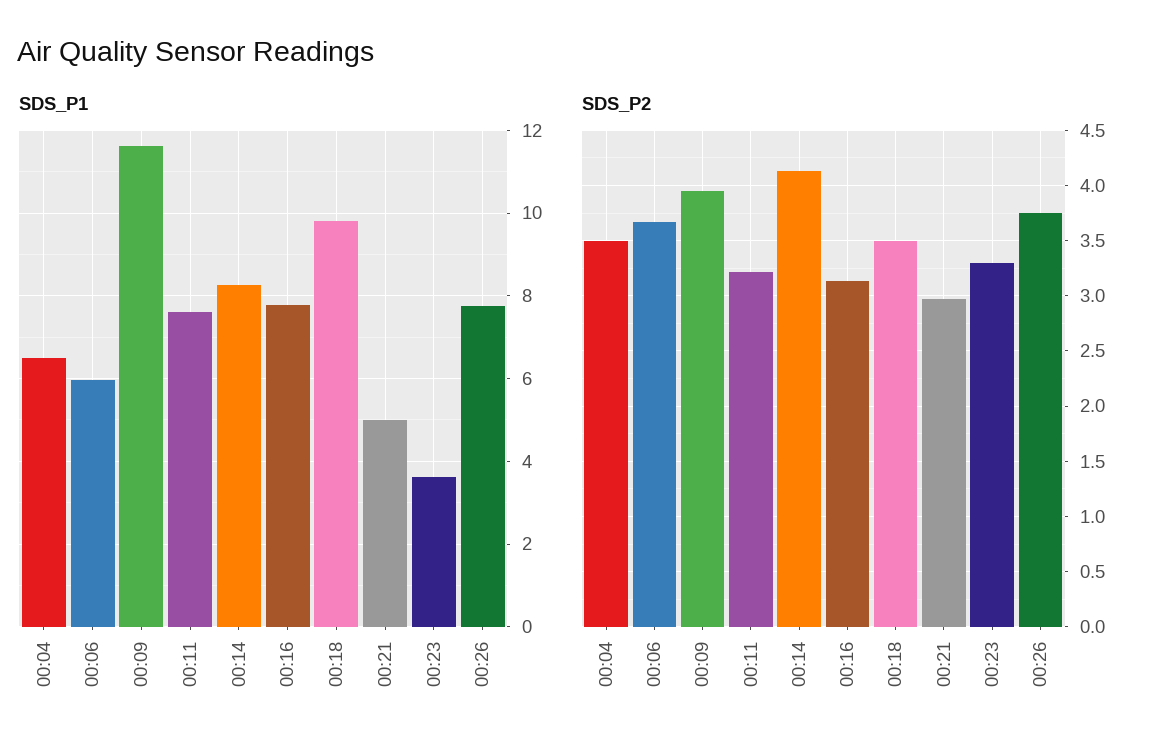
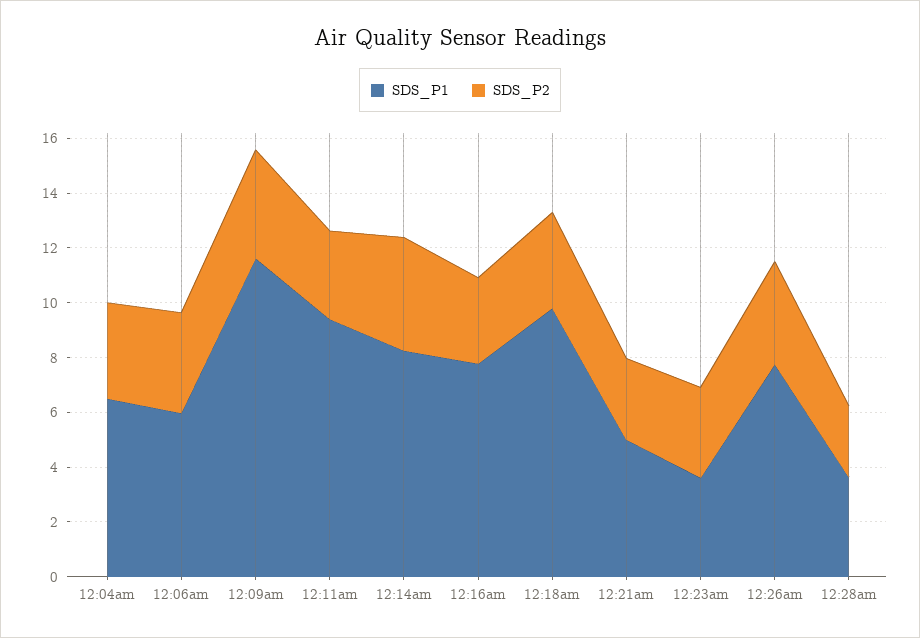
SDS_P1, 00:11: 7.6 -> 9.5
SDS_P1, 12:28am: none -> 3.5
SDS_P2, 12:28am: none -> 2.5

